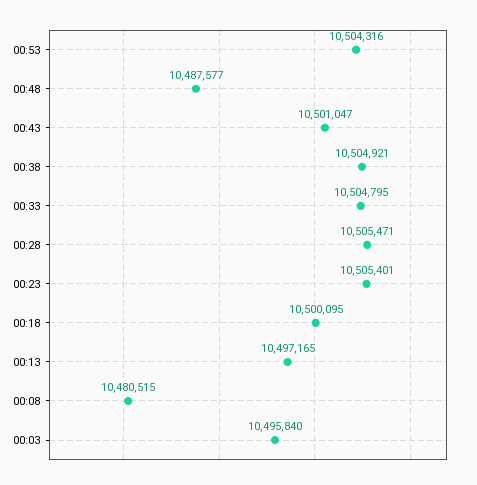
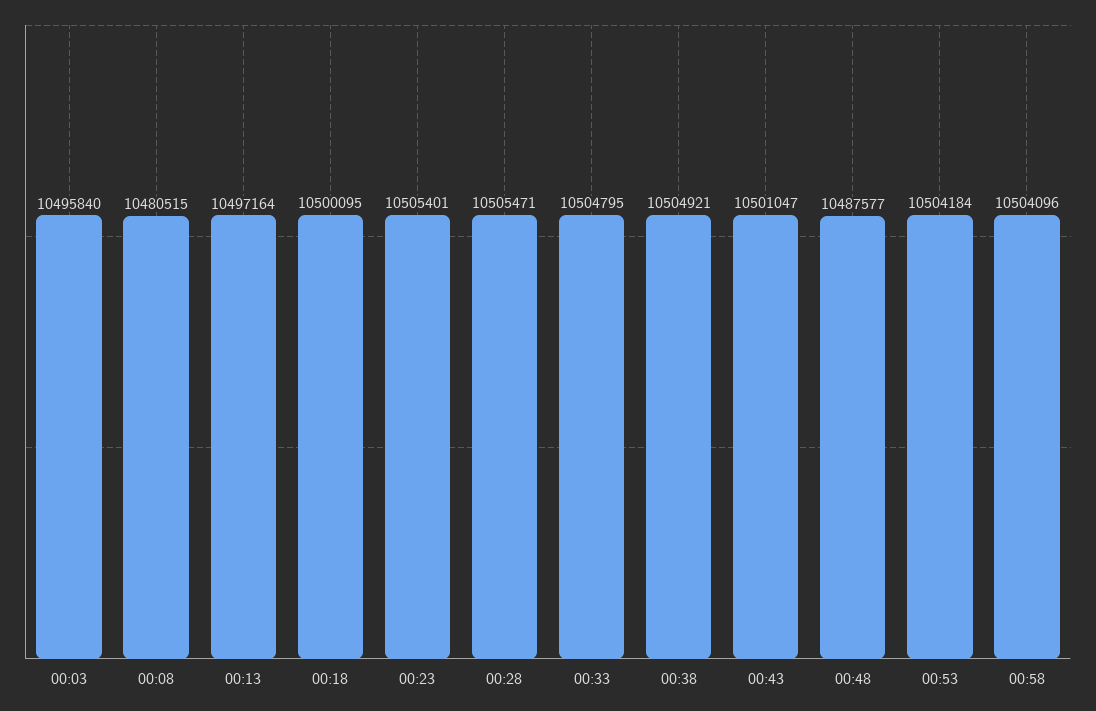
00:53: 10504316 -> 10504184
00:13: 10497165 -> 10497164
00:58: none -> 10504096

